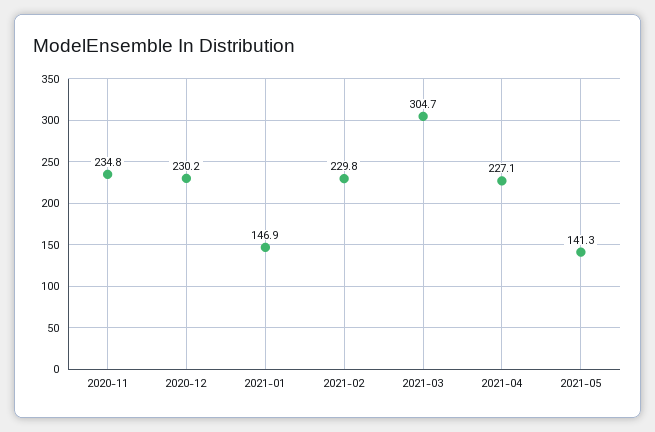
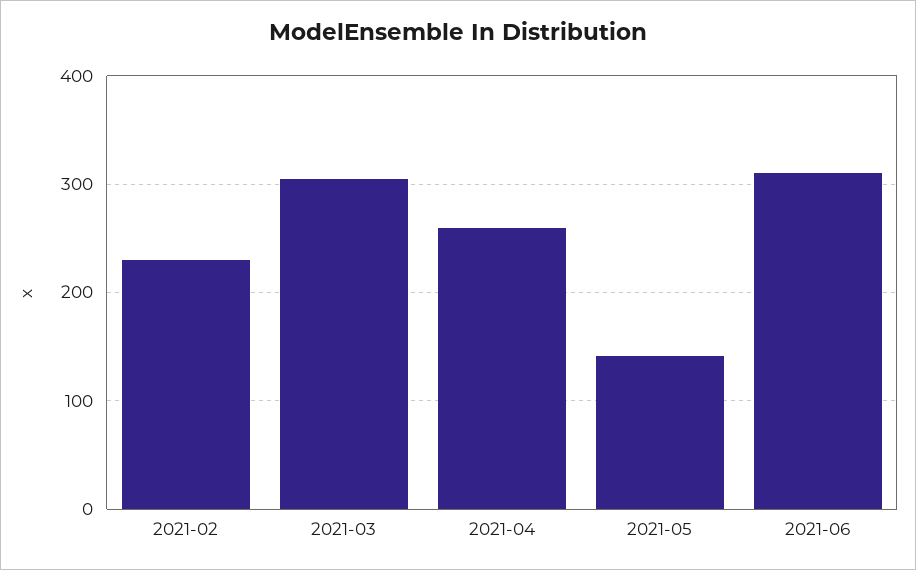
2020-11: 234.8 -> none
2020-12: 230.2 -> none
2021-01: 146.9 -> none
2021-04: 227.1 -> 260
2021-06: none -> 310

